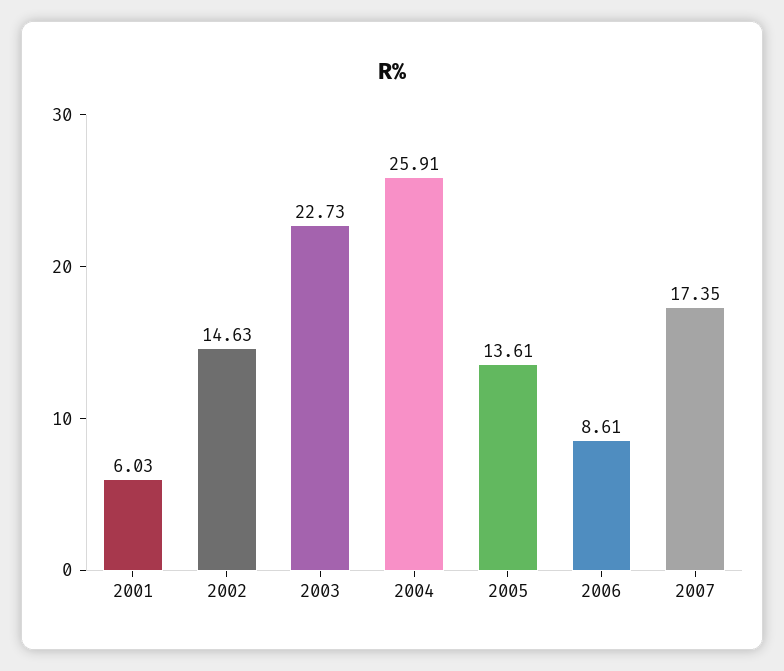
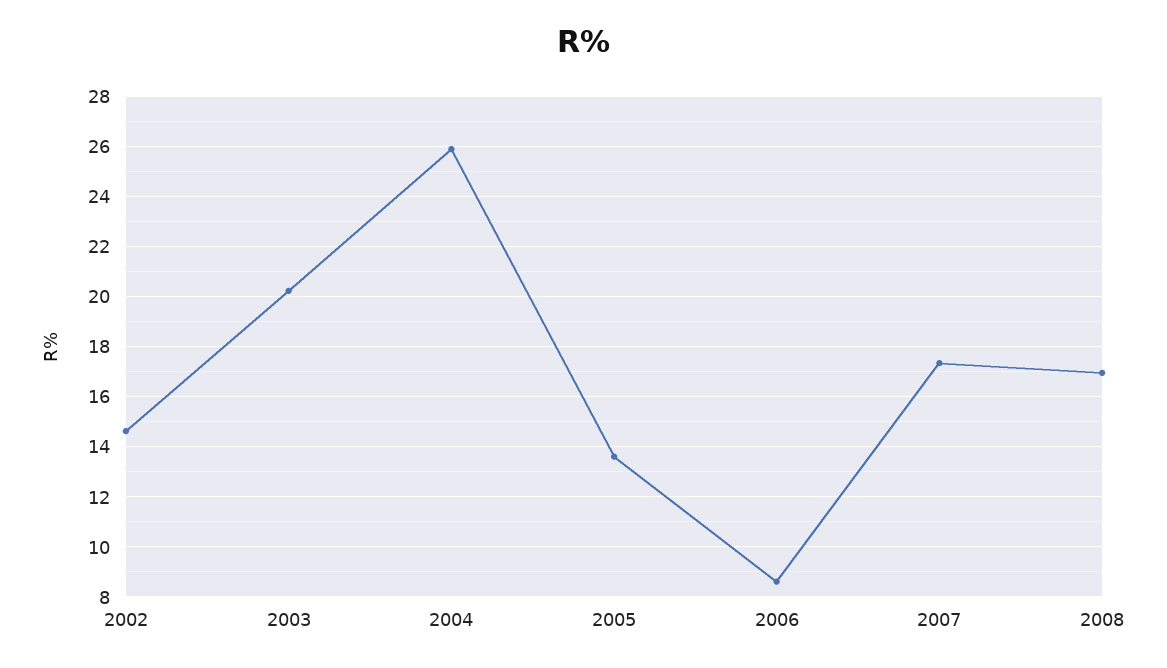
2001: 6.03 -> none
2003: 22.73 -> 20.25
2008: none -> 17

